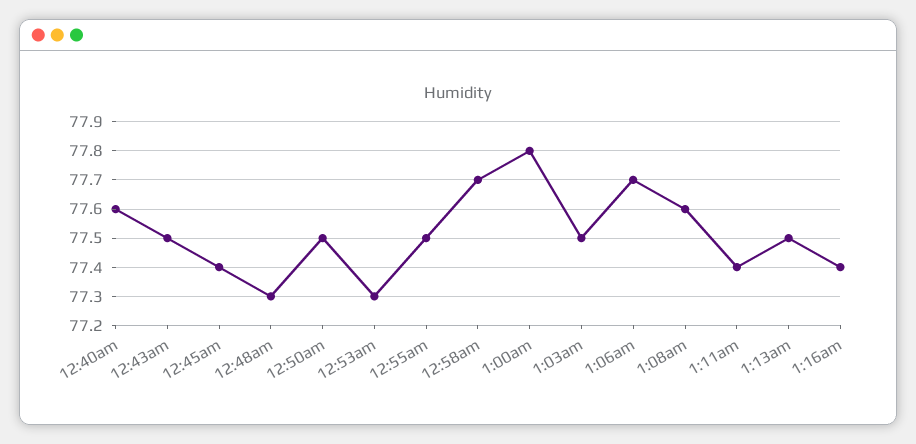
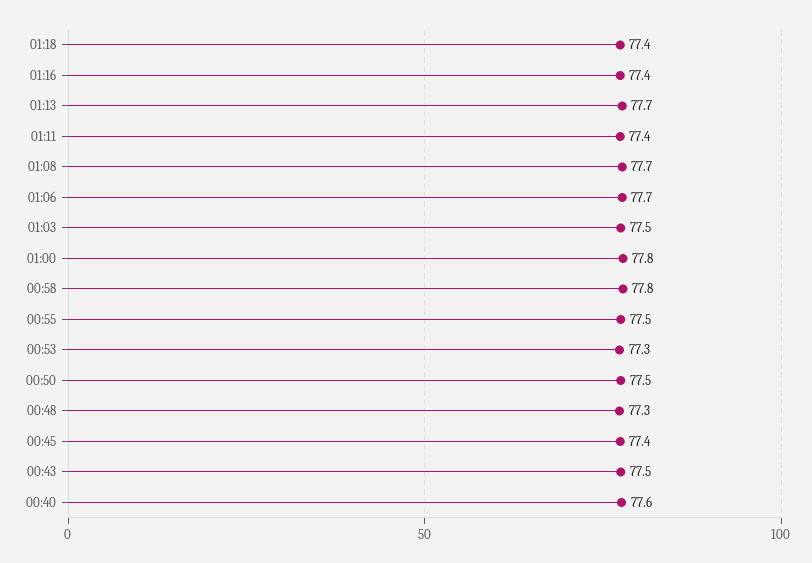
12:58am: 77.7 -> 77.8
1:08am: 77.6 -> 77.7
1:13am: 77.5 -> 77.7
01:18: none -> 77.4

